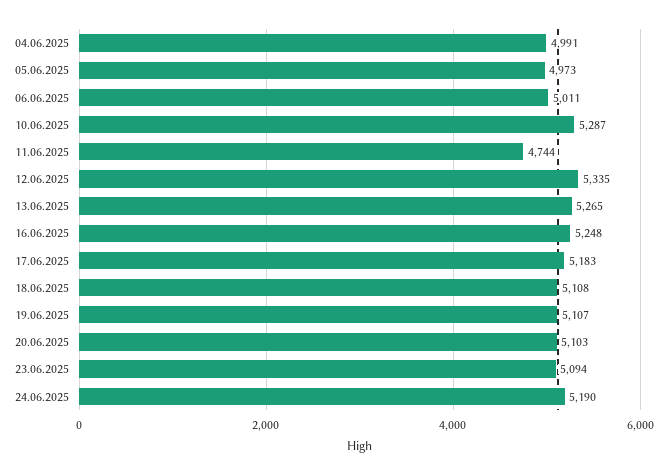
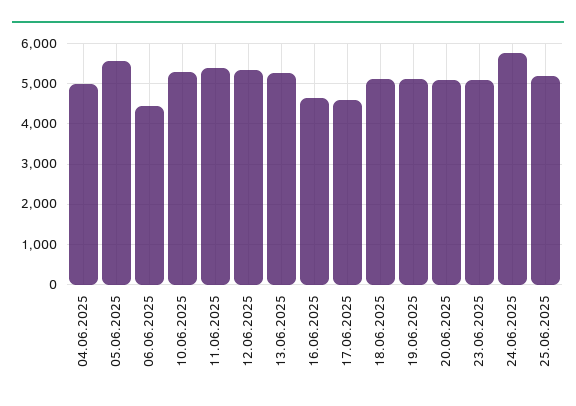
05.06.2025: 4973 -> 5600
06.06.2025: 5011 -> 4400
11.06.2025: 4744 -> 5400
16.06.2025: 5248 -> 4600
17.06.2025: 5183 -> 4600
24.06.2025: 5190 -> 5800
25.06.2025: none -> 5200

